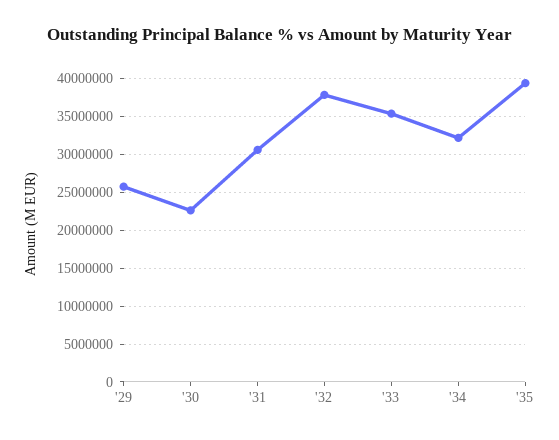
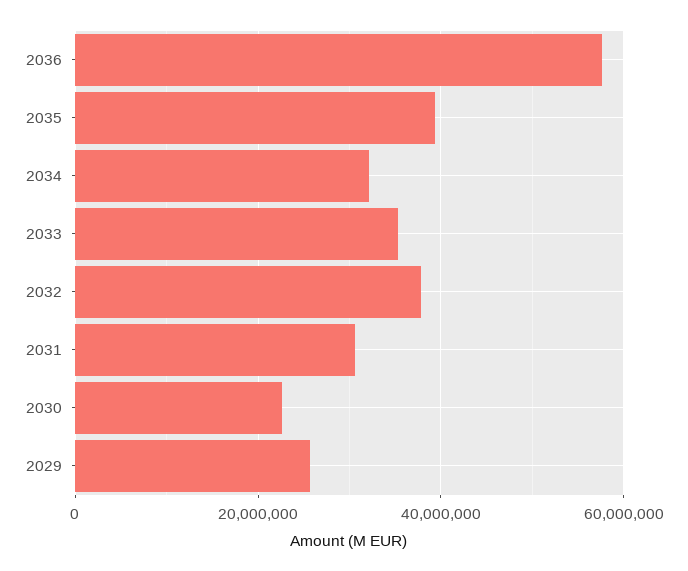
2036: none -> 58000000

